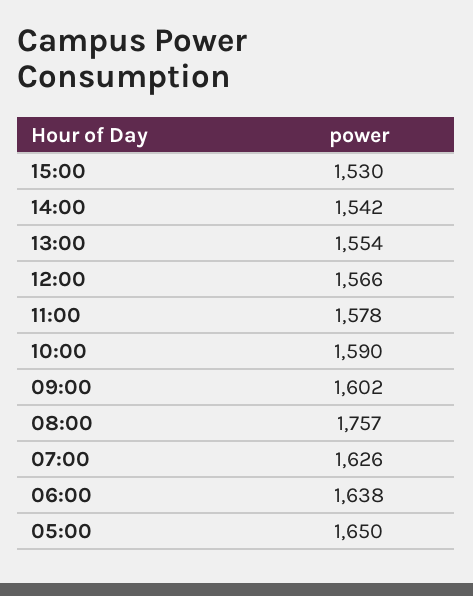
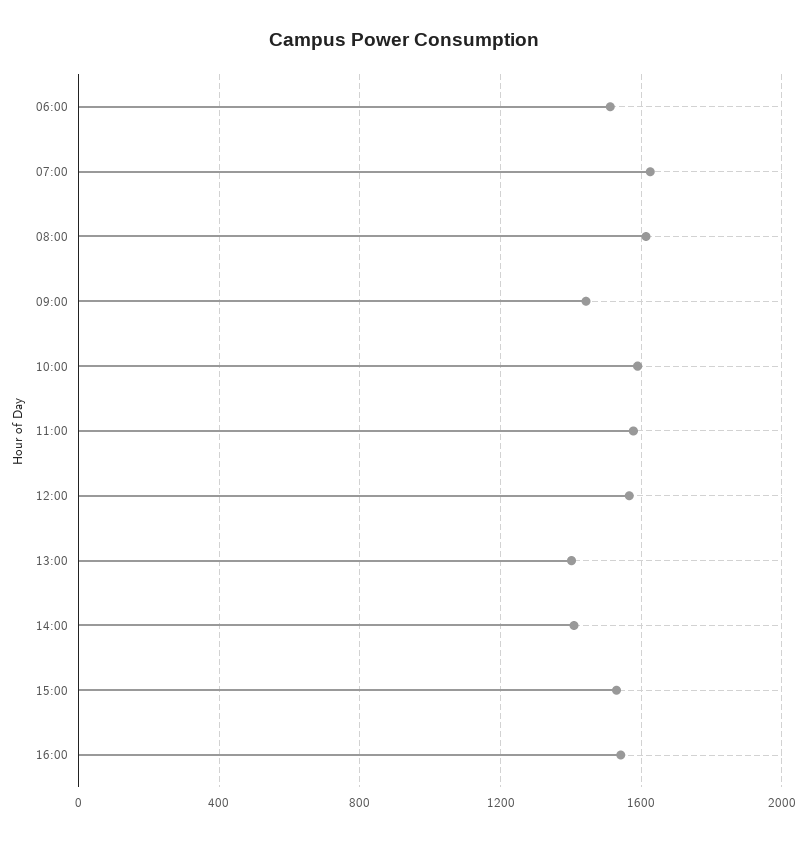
14:00: 1542 -> 1400
13:00: 1554 -> 1400
09:00: 1602 -> 1450
08:00: 1757 -> 1600
06:00: 1638 -> 1500
05:00: 1650 -> none
16:00: none -> 1550

